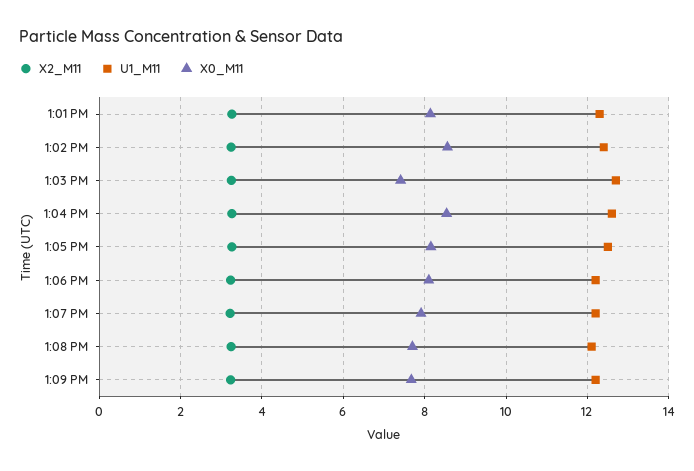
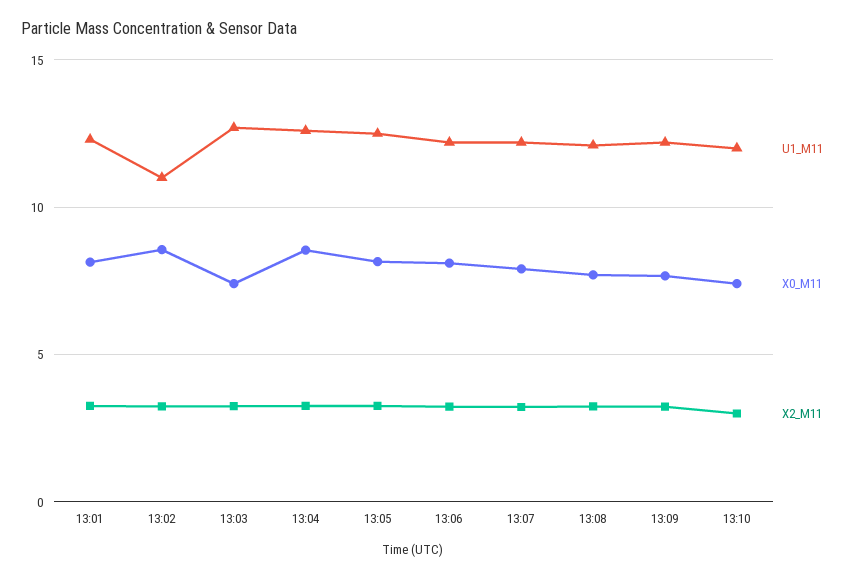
U1_M11, 1:02 PM: 12.4 -> 11
U1_M11, 13:10: none -> 12
X0_M11, 13:10: none -> 7.5
X2_M11, 13:10: none -> 3

